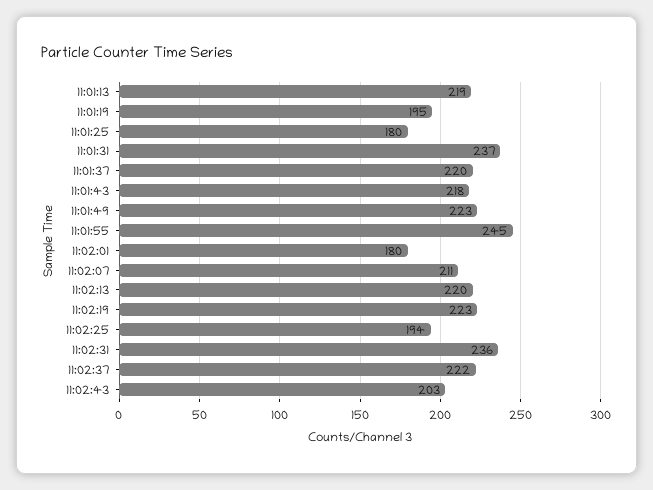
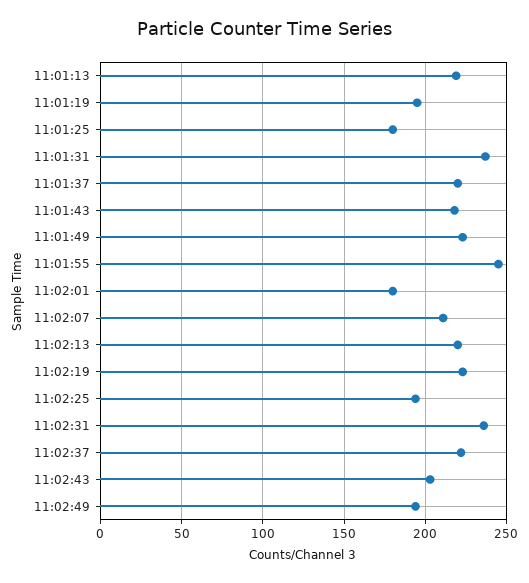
11:02:49: none -> 195

